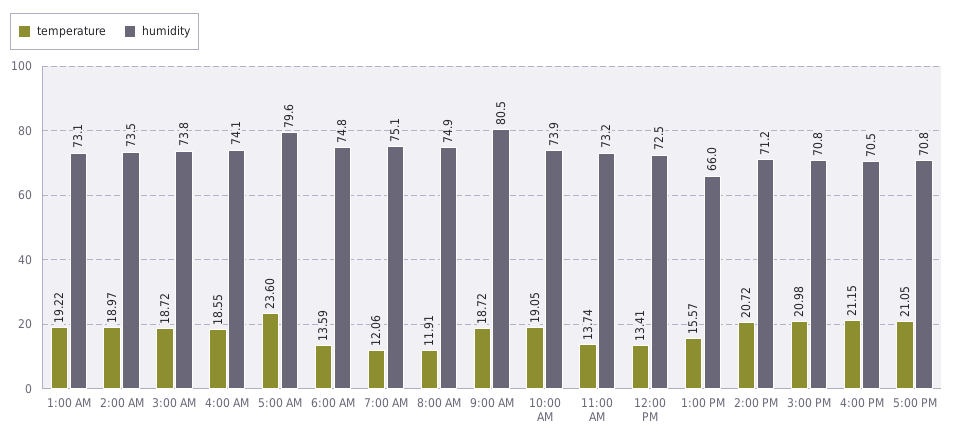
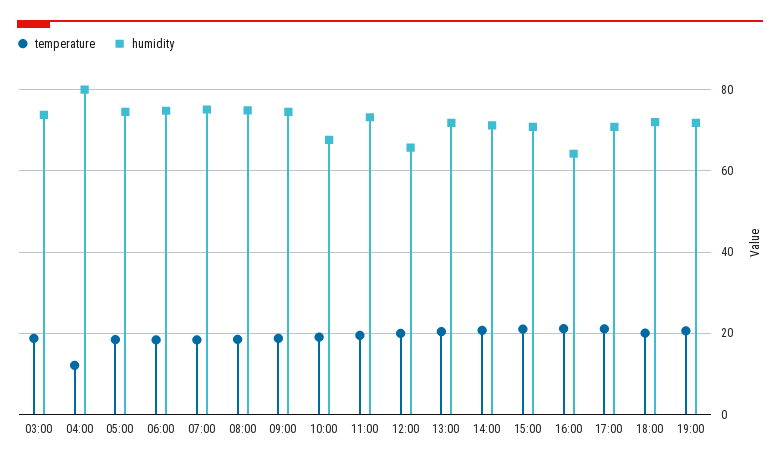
temperature, 1:00 AM: 19.22 -> none
humidity, 1:00 AM: 73.1 -> none
temperature, 2:00 AM: 18.97 -> none
humidity, 2:00 AM: 73.5 -> none
temperature, 4:00 AM: 18.55 -> 12
humidity, 4:00 AM: 74.1 -> 80
temperature, 5:00 AM: 23.6 -> 18
humidity, 5:00 AM: 79.6 -> 74
temperature, 6:00 AM: 13.59 -> 18
temperature, 7:00 AM: 12.06 -> 18
temperature, 8:00 AM: 11.91 -> 18
humidity, 9:00 AM: 80.5 -> 74
humidity, 10:00 AM: 73.9 -> 68
temperature, 11:00 AM: 13.74 -> 20
temperature, 12:00 PM: 13.41 -> 20
humidity, 12:00 PM: 72.5 -> 66
temperature, 1:00 PM: 15.57 -> 20
humidity, 1:00 PM: 66 -> 72
humidity, 4:00 PM: 70.5 -> 64
temperature, 18:00: none -> 20
humidity, 18:00: none -> 72
temperature, 19:00: none -> 20
humidity, 19:00: none -> 72

